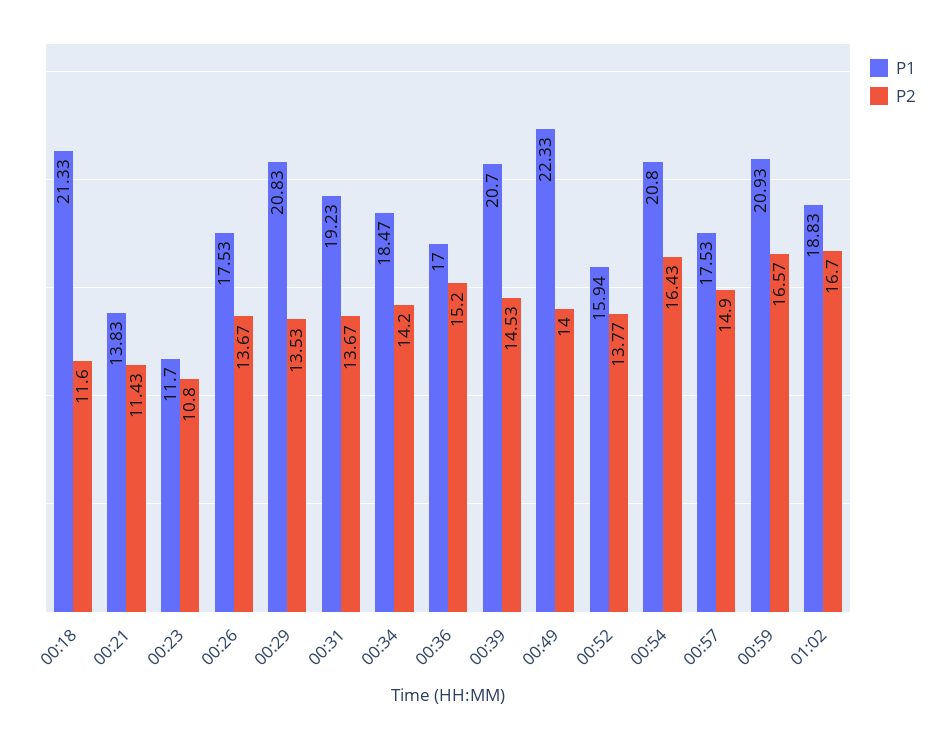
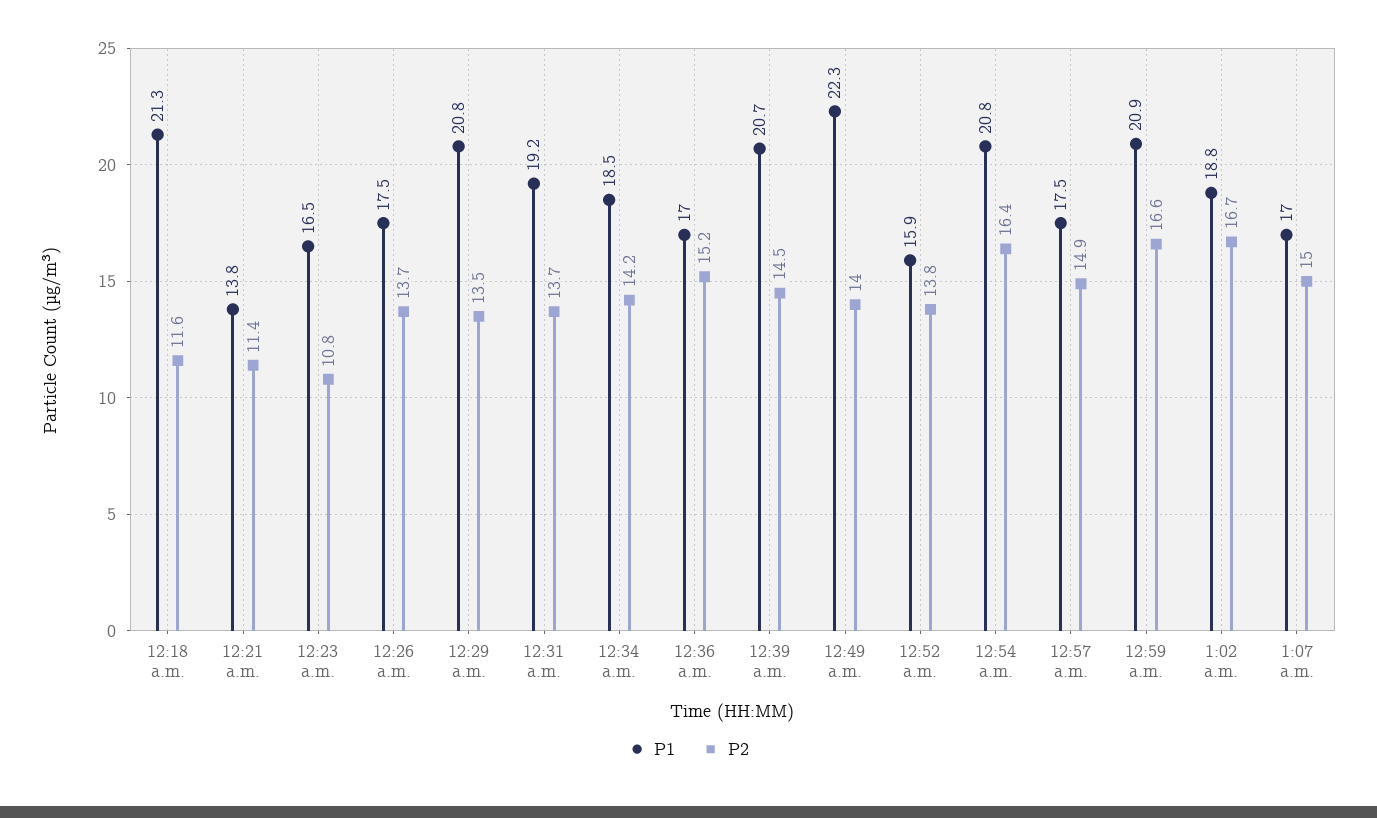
P1, 00:23: 11.7 -> 16.5
P1, 1:07 a.m.: none -> 17
P2, 1:07 a.m.: none -> 15

